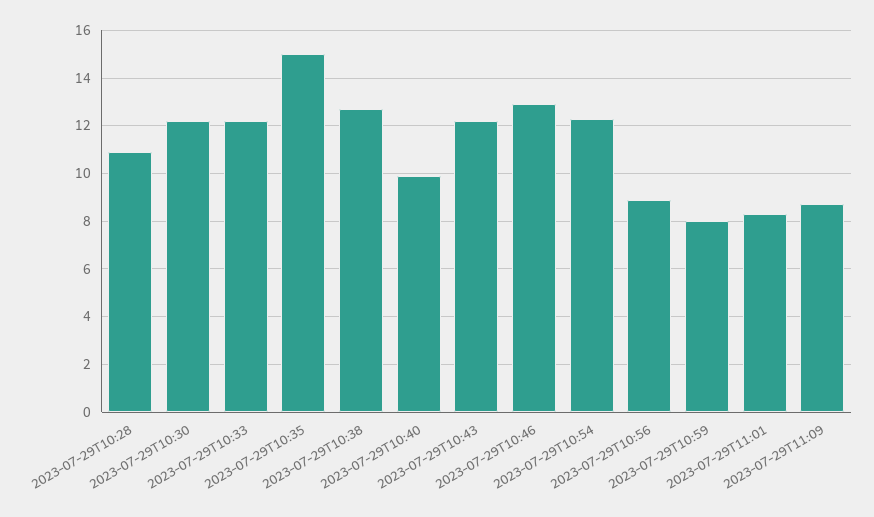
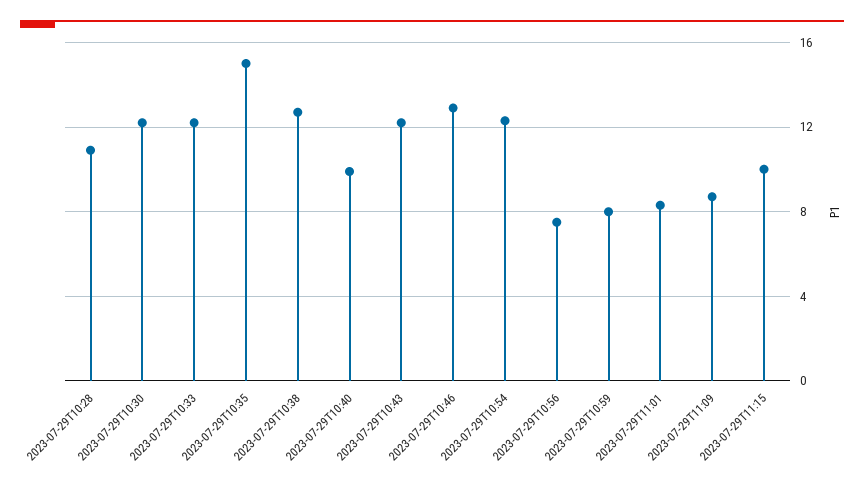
2023-07-29T10:56: 9 -> 7.5
2023-07-29T11:15: none -> 10

